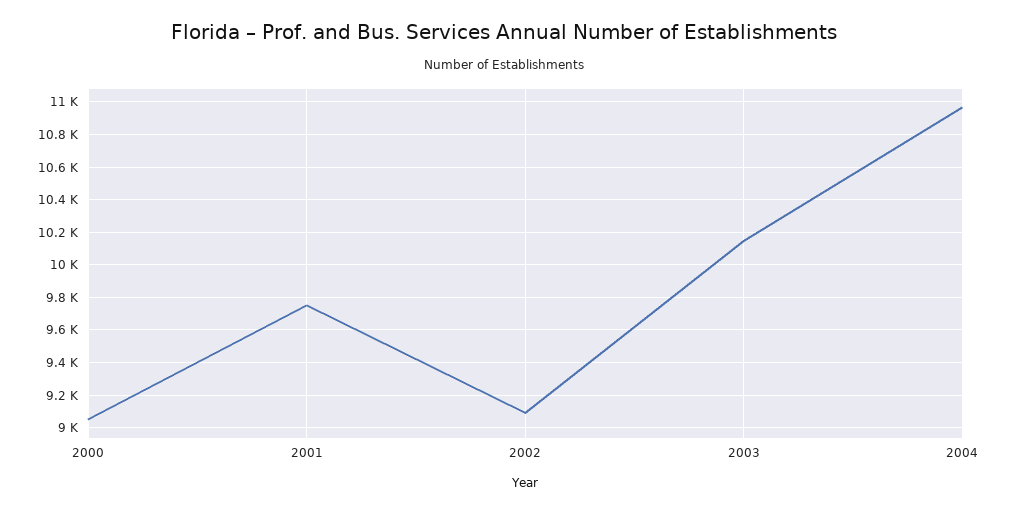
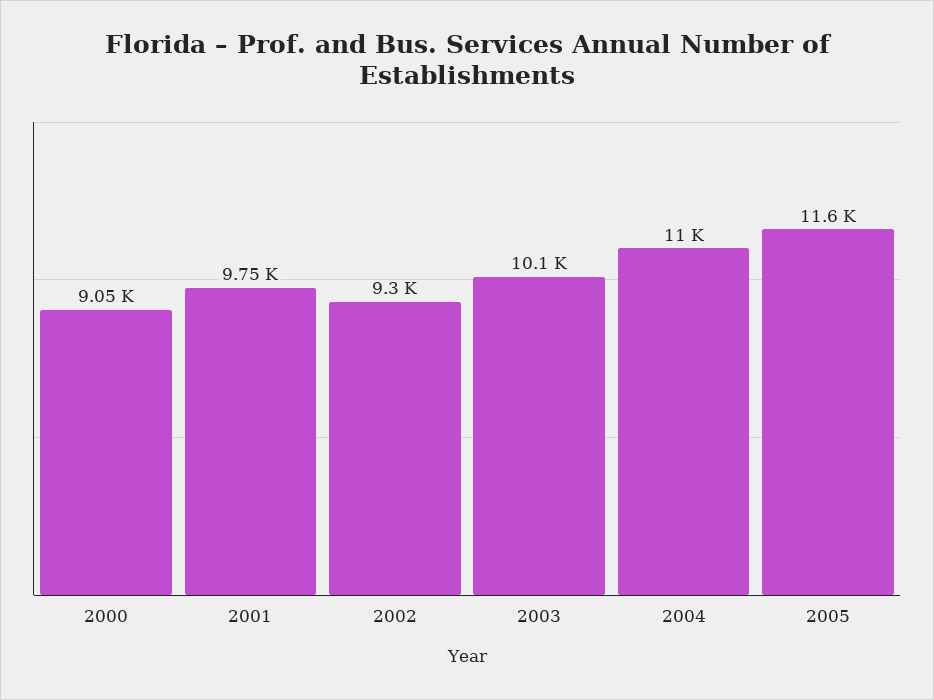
2002: 9100 -> 9300
2005: none -> 11600

